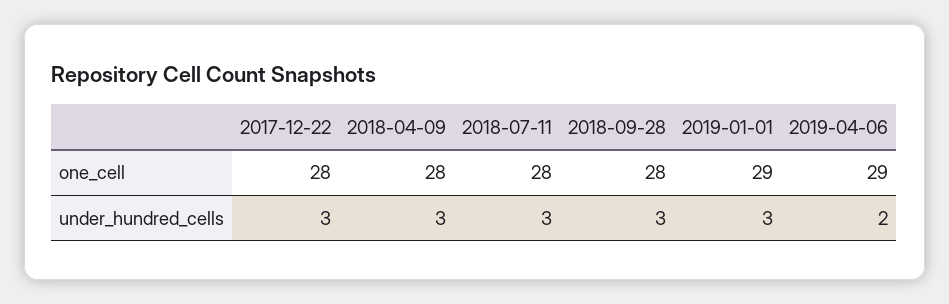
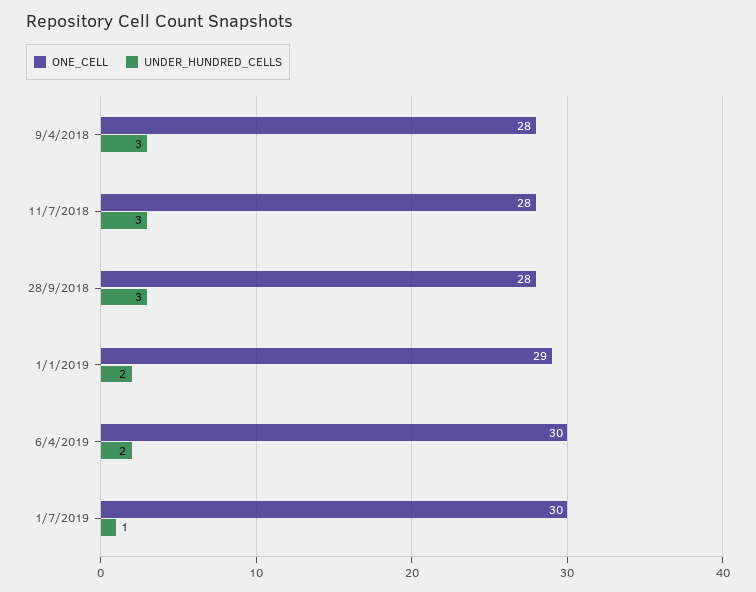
one_cell, 2017-12-22: 28 -> none
one_cell, 2019-04-06: 29 -> 30
under_hundred_cells, 2017-12-22: 3 -> none
under_hundred_cells, 2019-01-01: 3 -> 2
one_cell, 1/7/2019: none -> 30
under_hundred_cells, 1/7/2019: none -> 1

